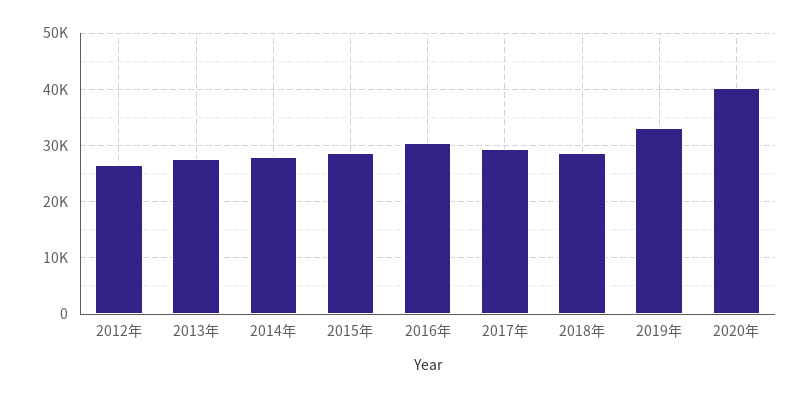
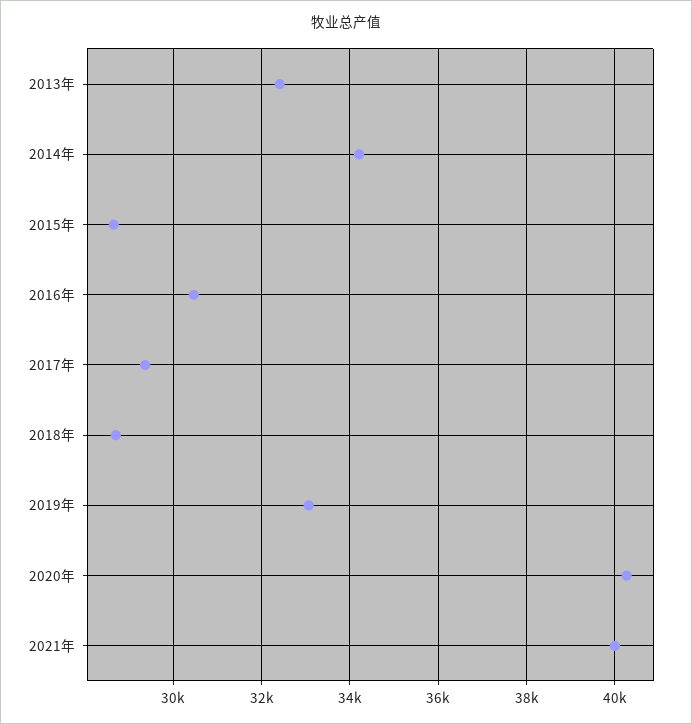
2012年: 26000 -> none
2013年: 28000 -> 32400
2014年: 28000 -> 34200
2021年: none -> 40000

